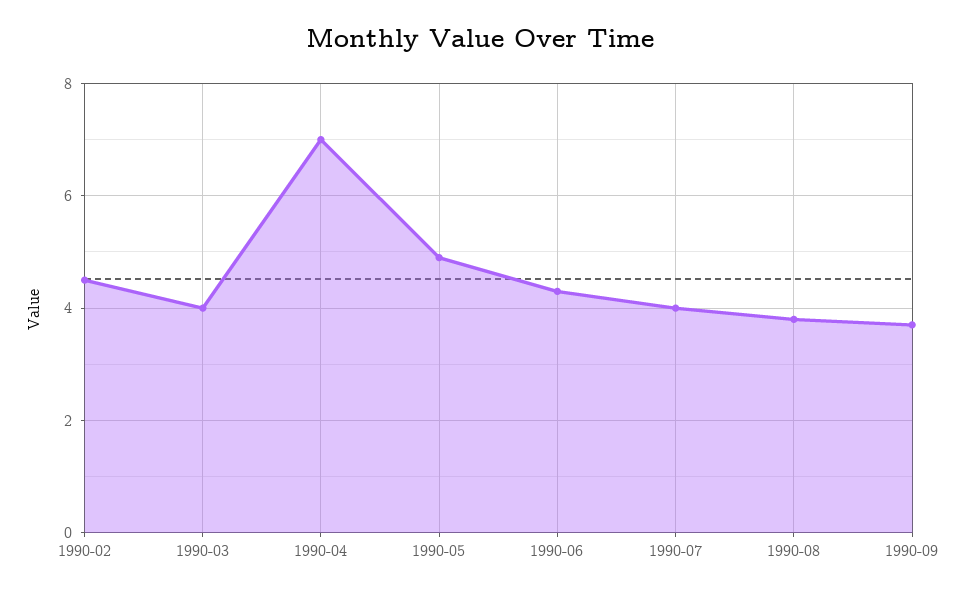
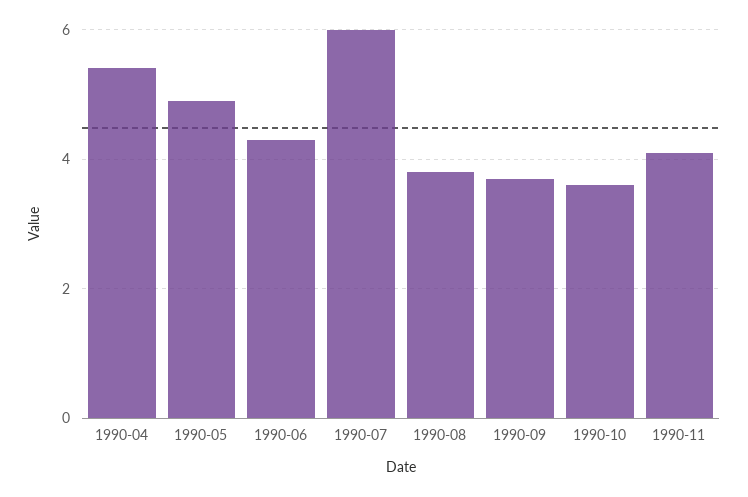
1990-02: 4.5 -> none
1990-03: 4 -> none
1990-04: 7 -> 5.5
1990-07: 4 -> 6
1990-10: none -> 3.5
1990-11: none -> 4

